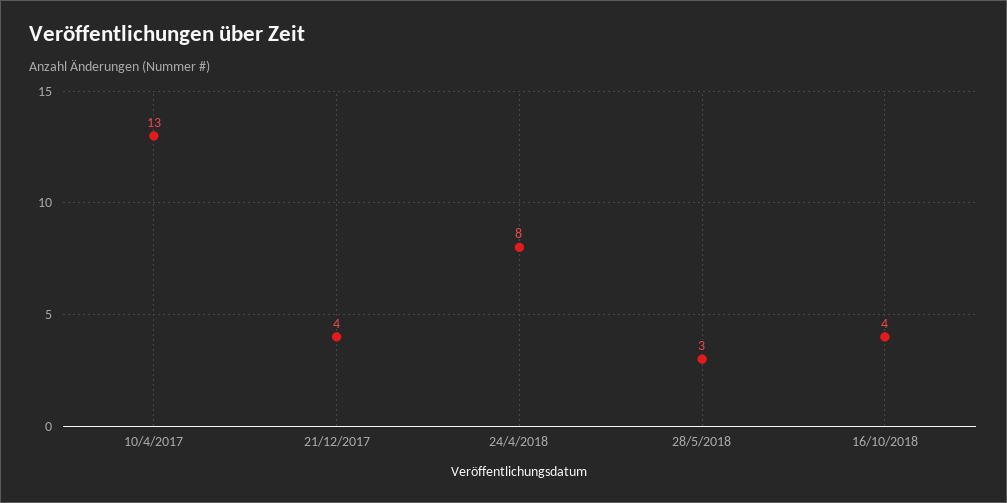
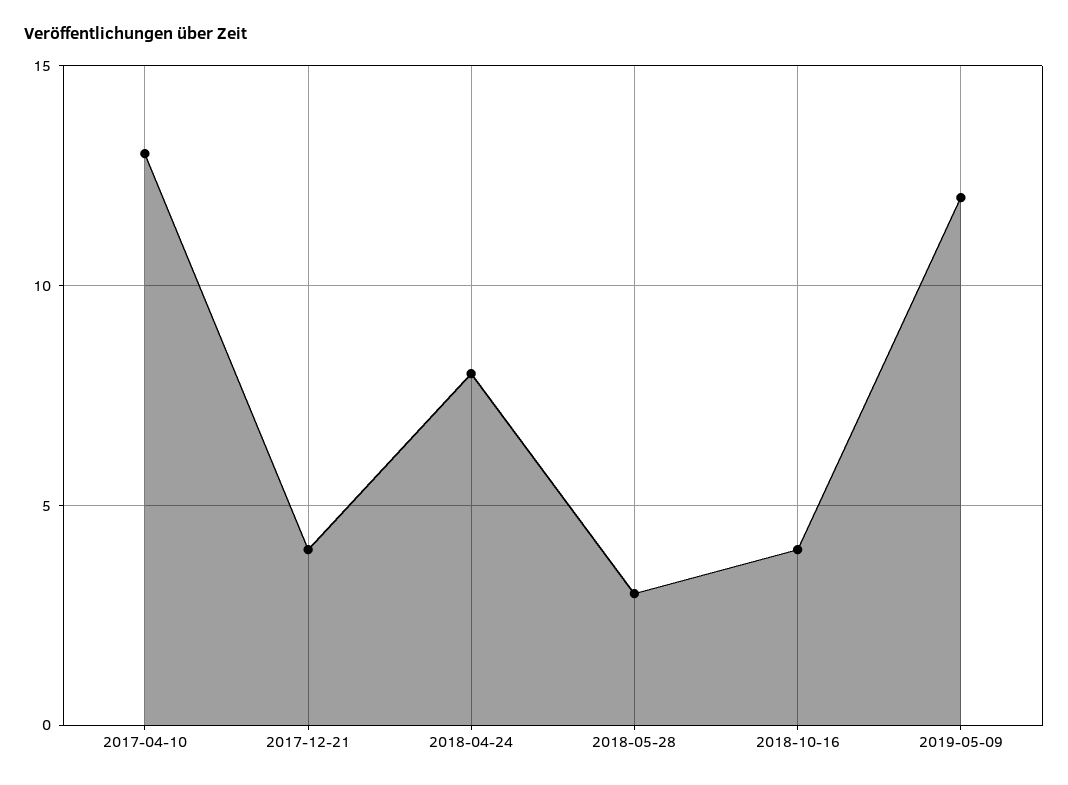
2019-05-09: none -> 12

